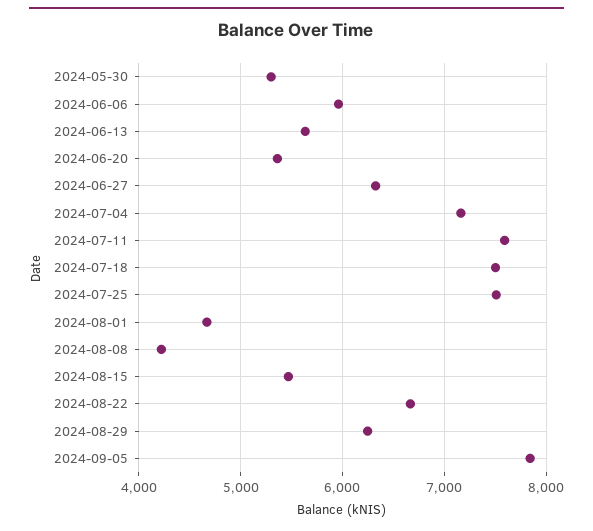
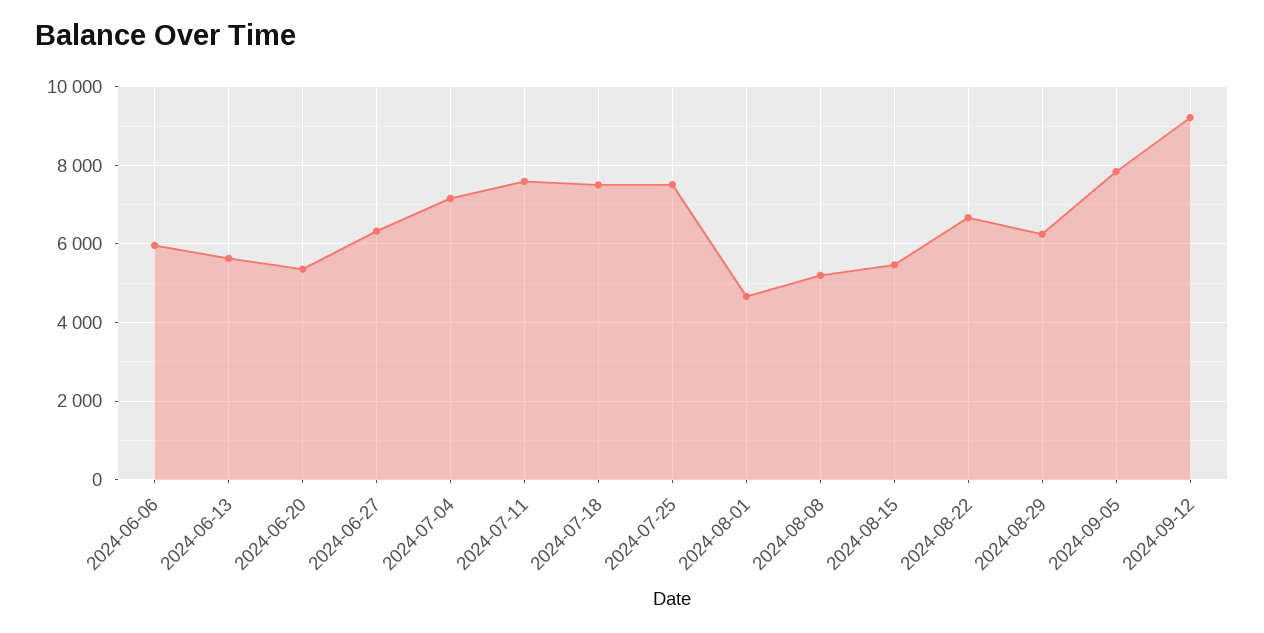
2024-05-30: 5300 -> none
2024-08-08: 4200 -> 5200
2024-09-12: none -> 9200

